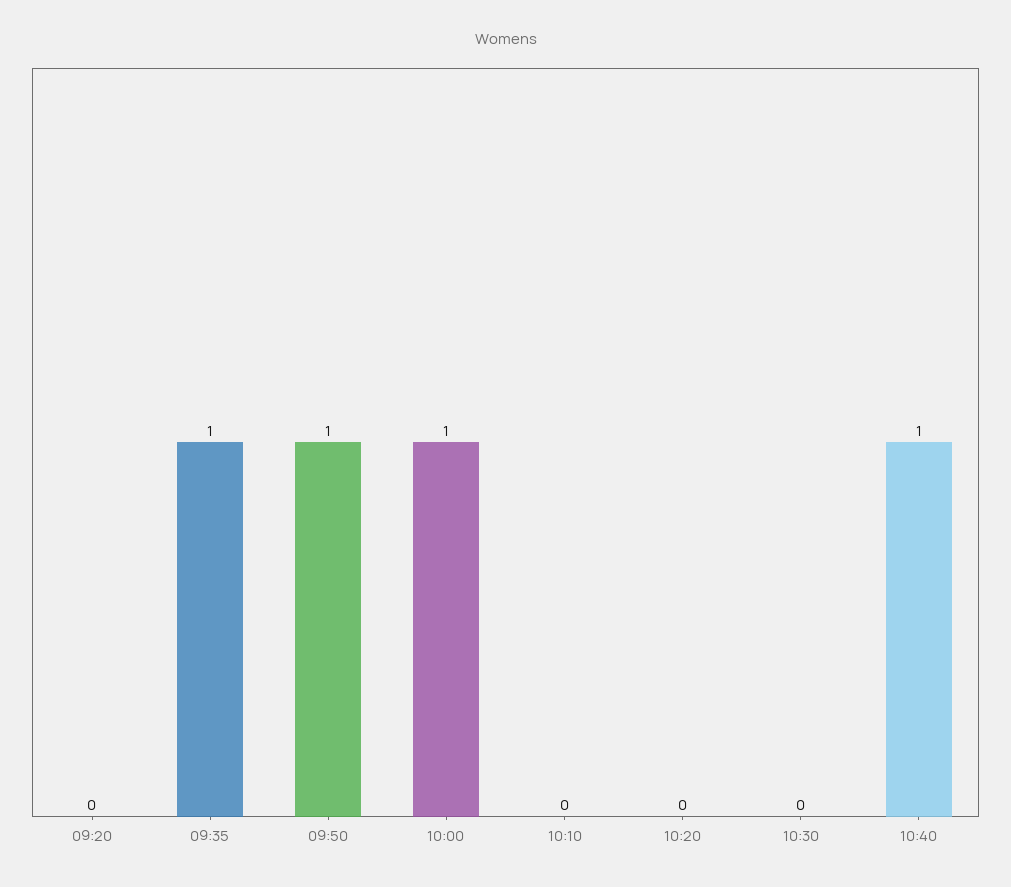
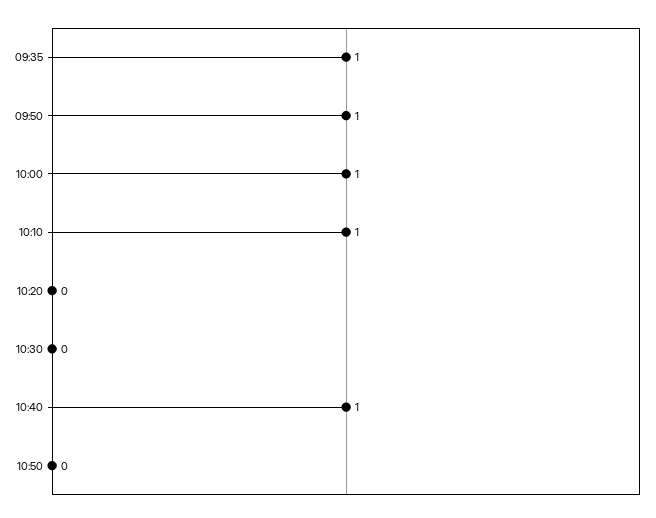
09:20: 0 -> none
10:10: 0 -> 1
10:50: none -> 0

